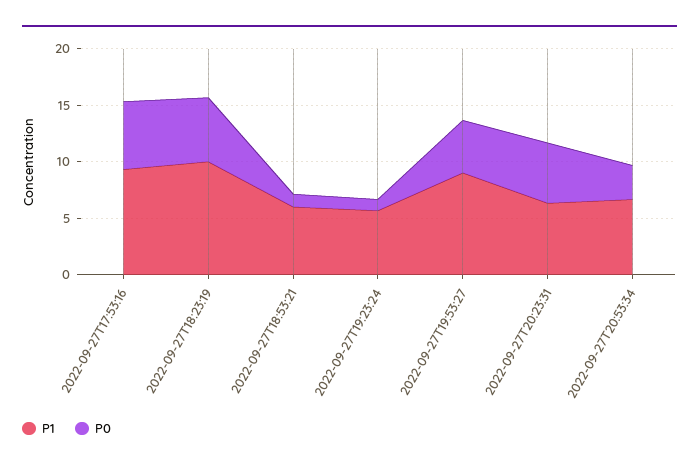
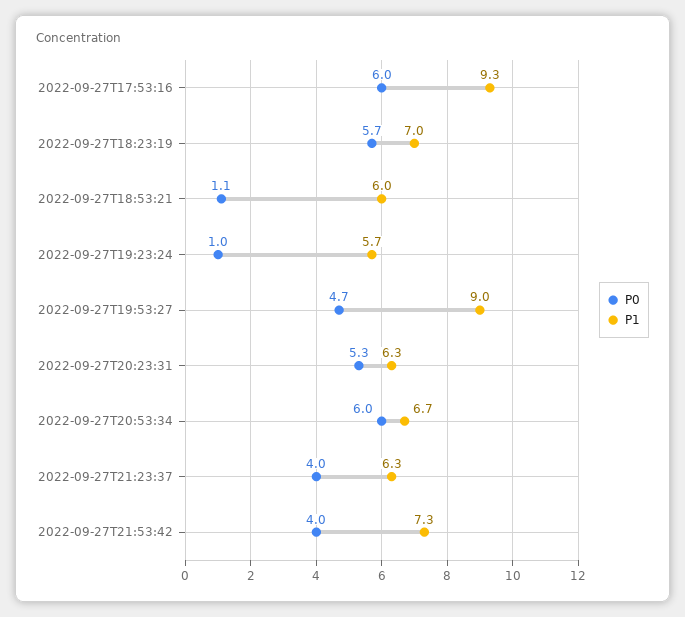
P1, 2022-09-27T18:23:19: 10 -> 7
P0, 2022-09-27T20:53:34: 3 -> 6
P0, 2022-09-27T21:23:37: none -> 4
P1, 2022-09-27T21:23:37: none -> 6.3
P0, 2022-09-27T21:53:42: none -> 4
P1, 2022-09-27T21:53:42: none -> 7.3

